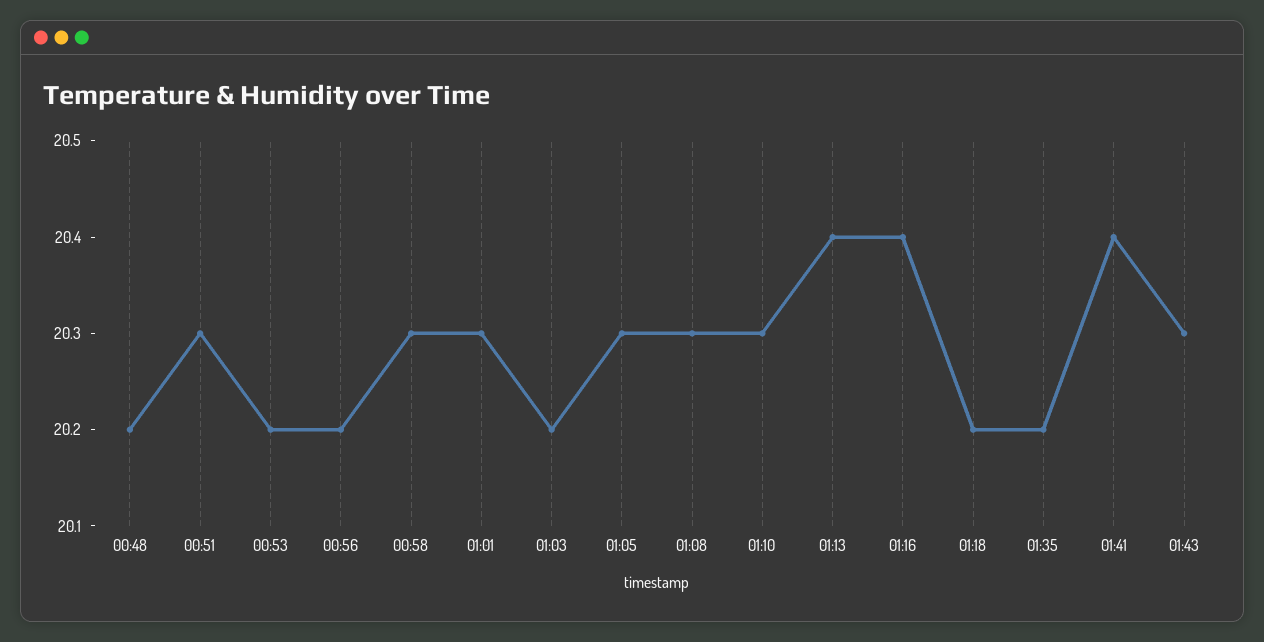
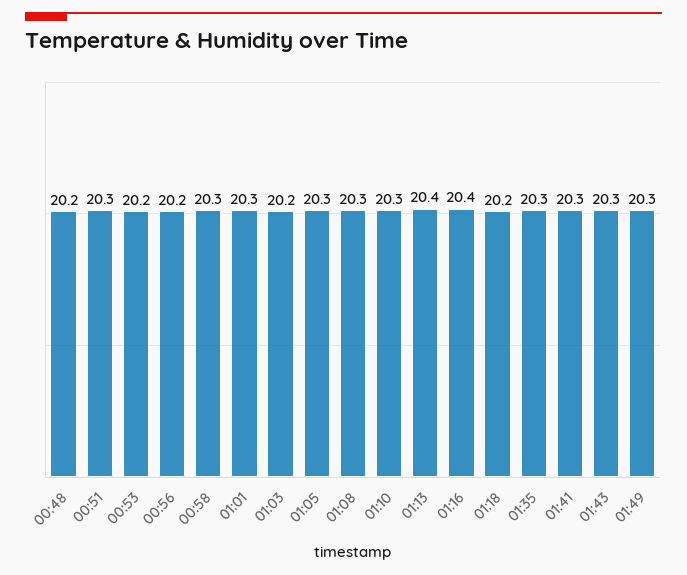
01:35: 20.2 -> 20.3
01:41: 20.4 -> 20.3
01:49: none -> 20.3

